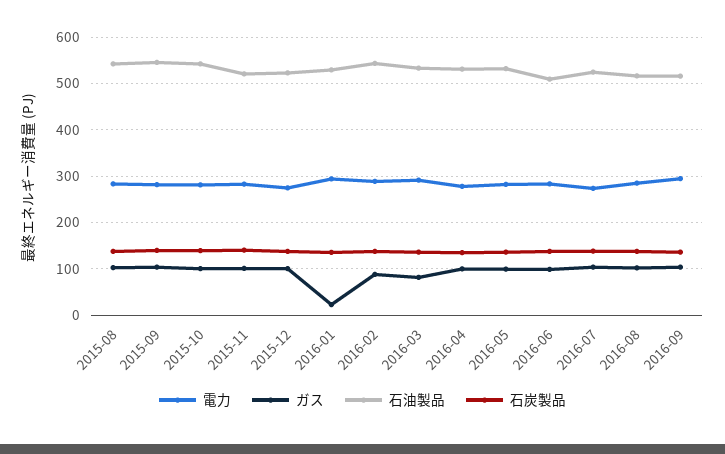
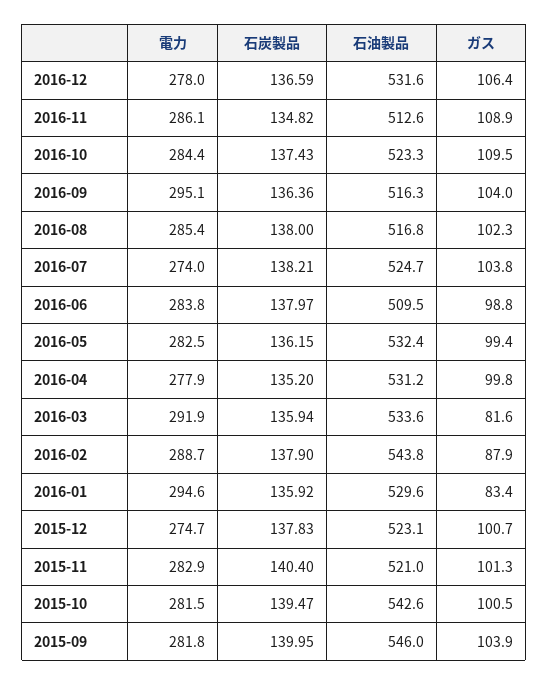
電力, 2015-08: 280 -> none
ガス, 2015-08: 100 -> none
石油製品, 2015-08: 540 -> none
石炭製品, 2015-08: 140 -> none
ガス, 2016-01: 20 -> 83.4
電力, 2016-12: none -> 278
石炭製品, 2016-12: none -> 136.59
石油製品, 2016-12: none -> 531.6
ガス, 2016-12: none -> 106.4
電力, 2016-11: none -> 286.1
石炭製品, 2016-11: none -> 134.82
石油製品, 2016-11: none -> 512.6
ガス, 2016-11: none -> 108.9
電力, 2016-10: none -> 284.4
石炭製品, 2016-10: none -> 137.43
石油製品, 2016-10: none -> 523.3
ガス, 2016-10: none -> 109.5

